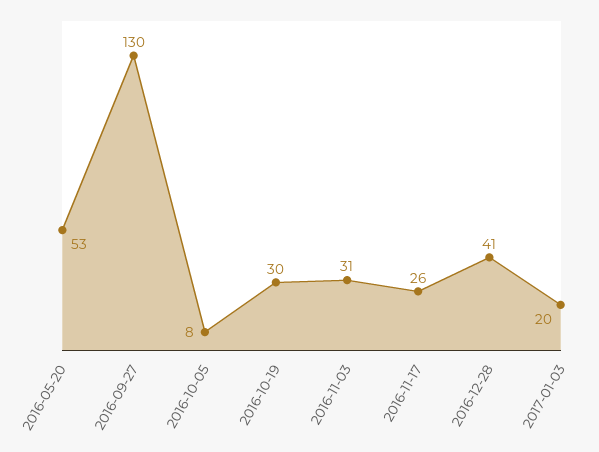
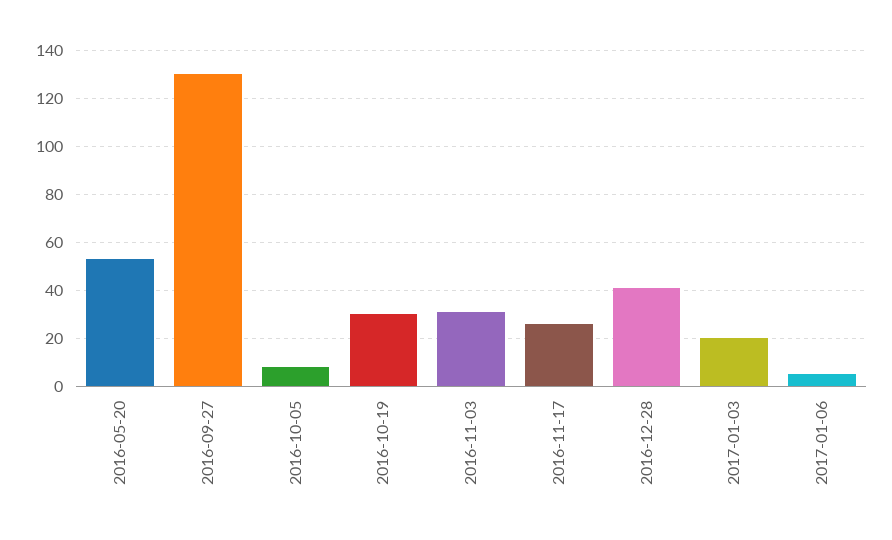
2017-01-06: none -> 5

